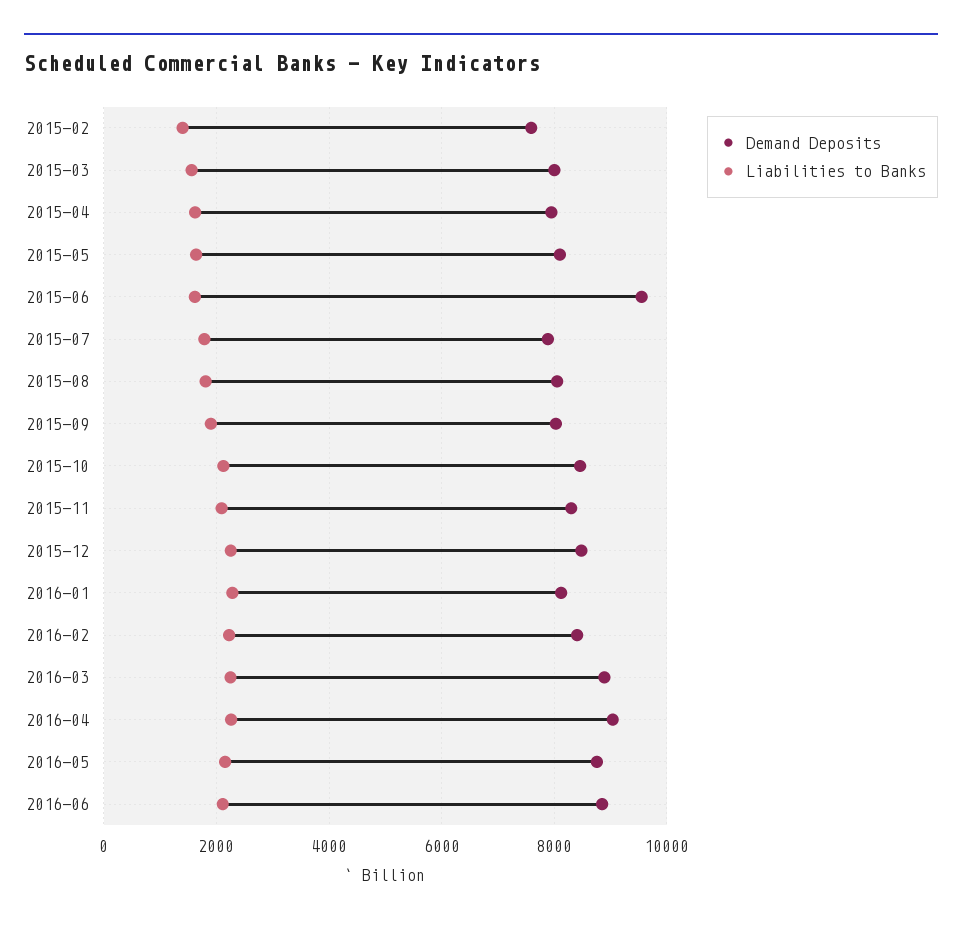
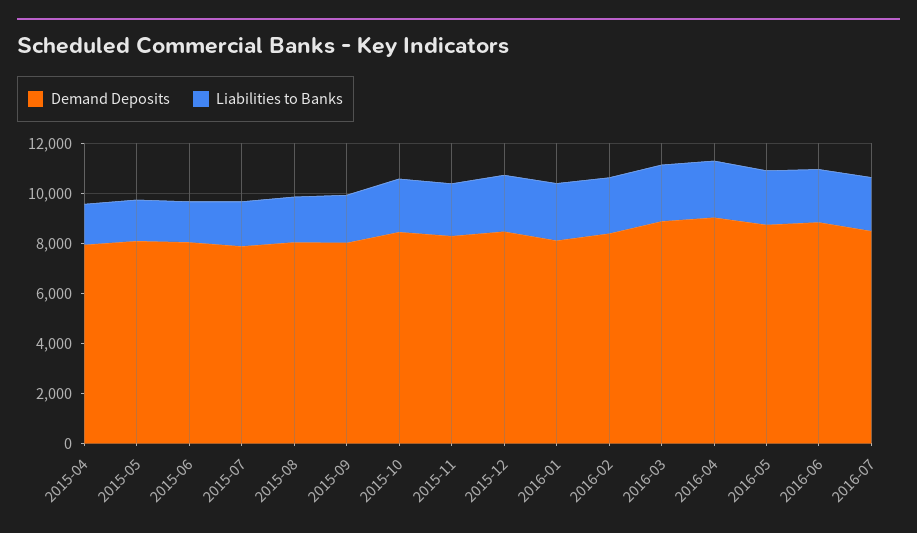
Demand Deposits, 2015-02: 7600 -> none
Liabilities to Banks, 2015-02: 1400 -> none
Demand Deposits, 2015-03: 8000 -> none
Liabilities to Banks, 2015-03: 1600 -> none
Demand Deposits, 2015-06: 9600 -> 8000
Demand Deposits, 2016-07: none -> 8500
Liabilities to Banks, 2016-07: none -> 2000

